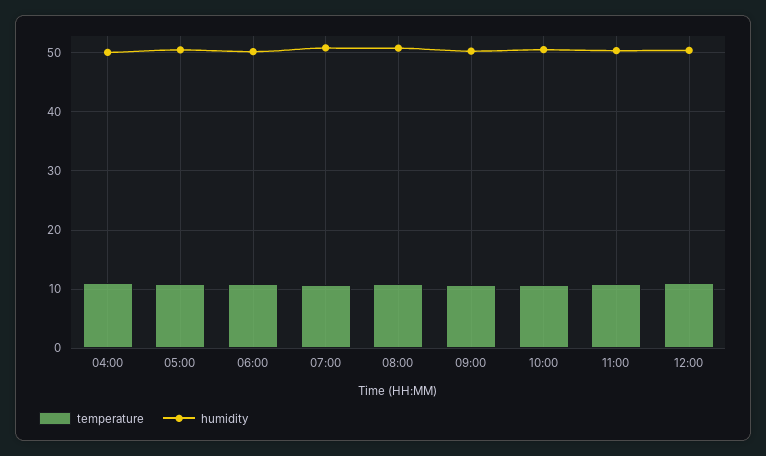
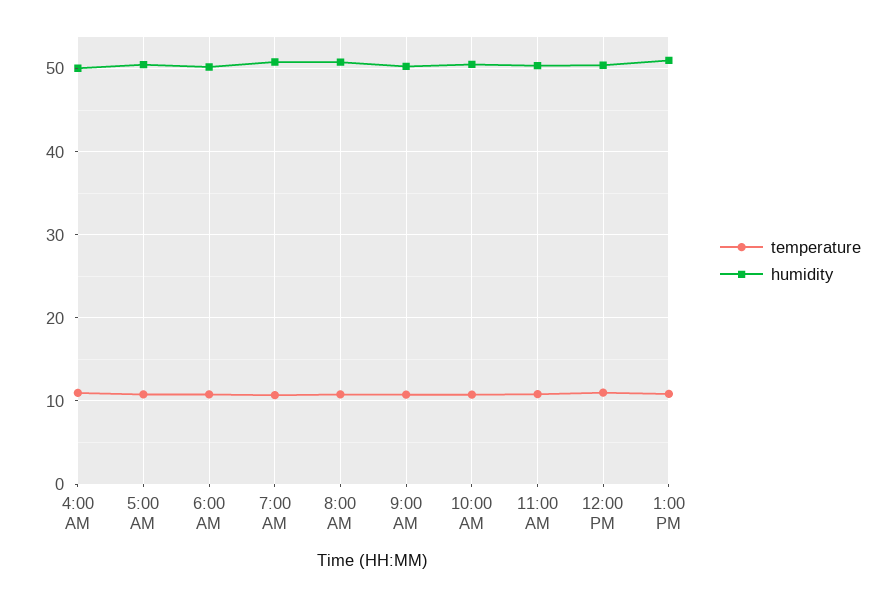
temperature, 1:00 PM: none -> 11
humidity, 1:00 PM: none -> 51

